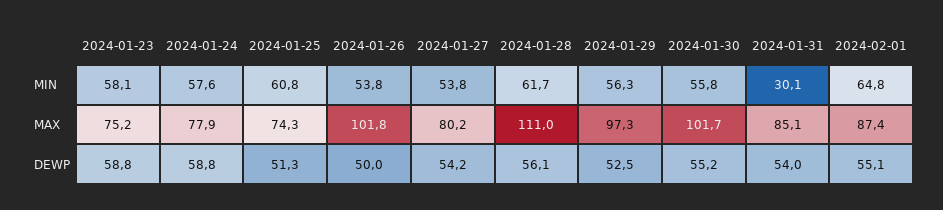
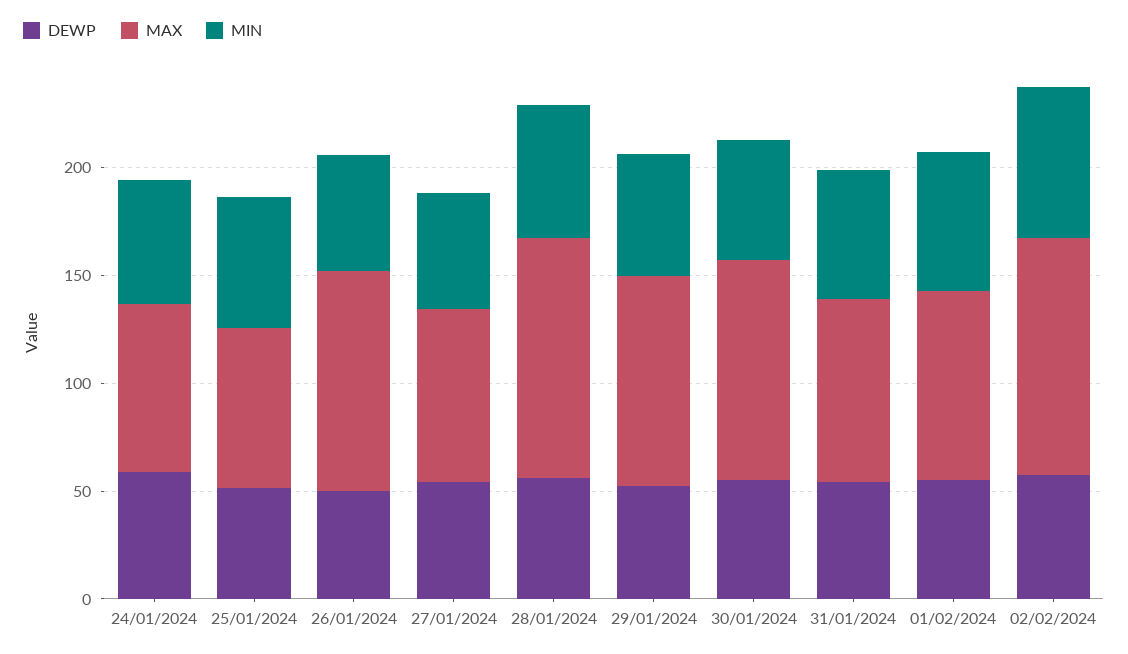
MIN, 2024-01-23: 58.1 -> none
MIN, 2024-01-31: 30.1 -> 60
MAX, 2024-01-23: 75.2 -> none
DEWP, 2024-01-23: 58.8 -> none
DEWP, 02/02/2024: none -> 60
MAX, 02/02/2024: none -> 110
MIN, 02/02/2024: none -> 70

